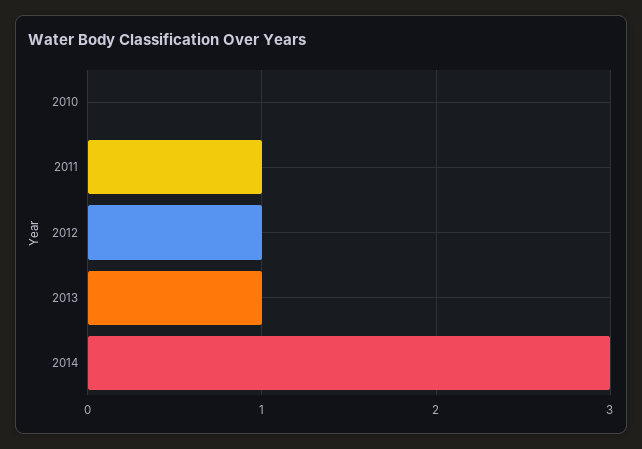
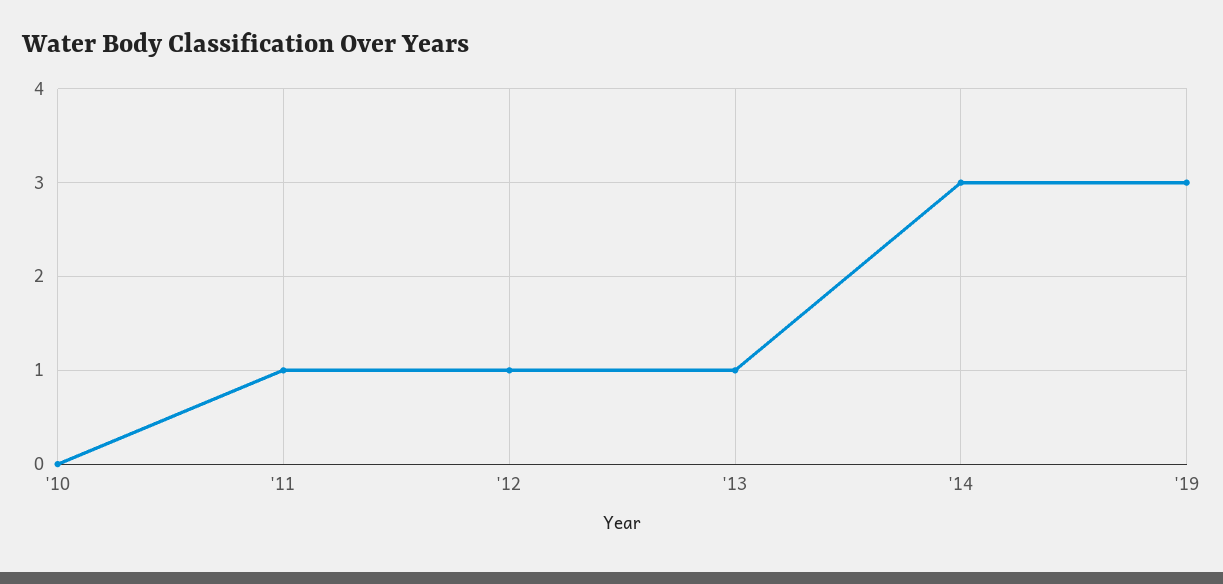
'19: none -> 3

